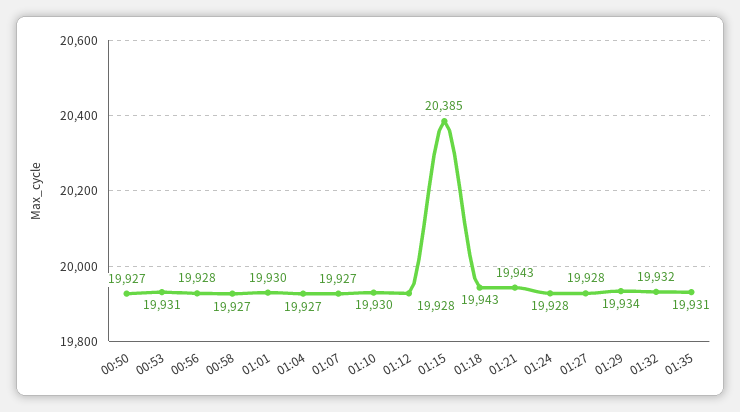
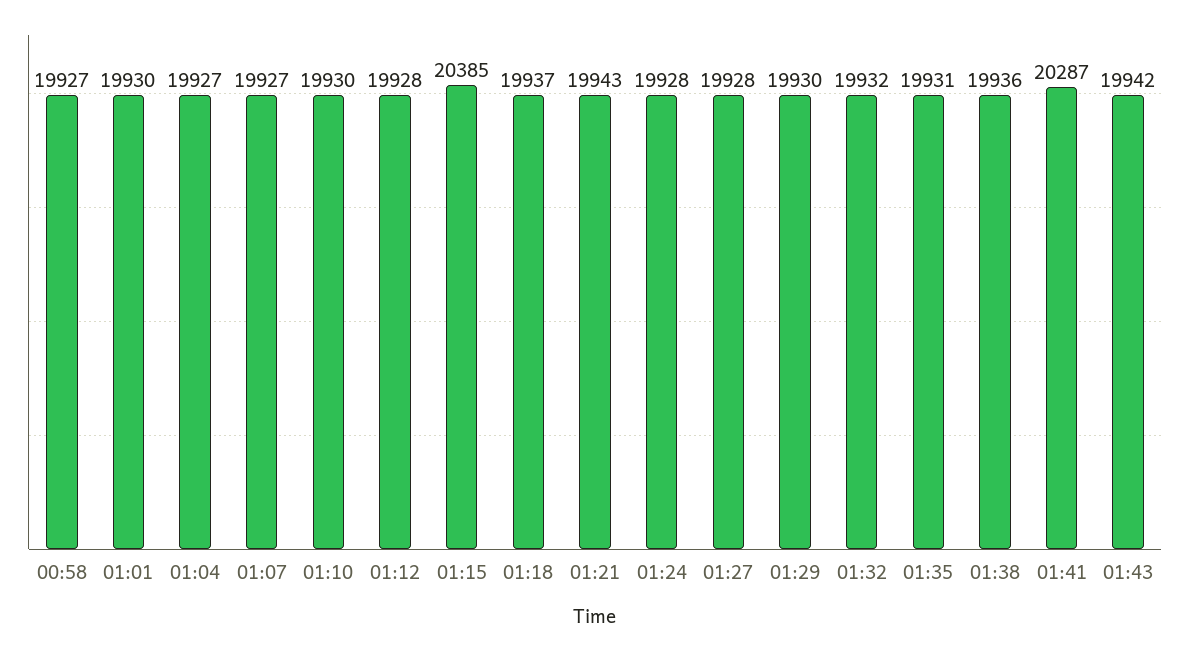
00:50: 19927 -> none
00:53: 19931 -> none
00:56: 19928 -> none
01:18: 19943 -> 19937
01:29: 19934 -> 19930
01:38: none -> 19936
01:41: none -> 20287
01:43: none -> 19942

